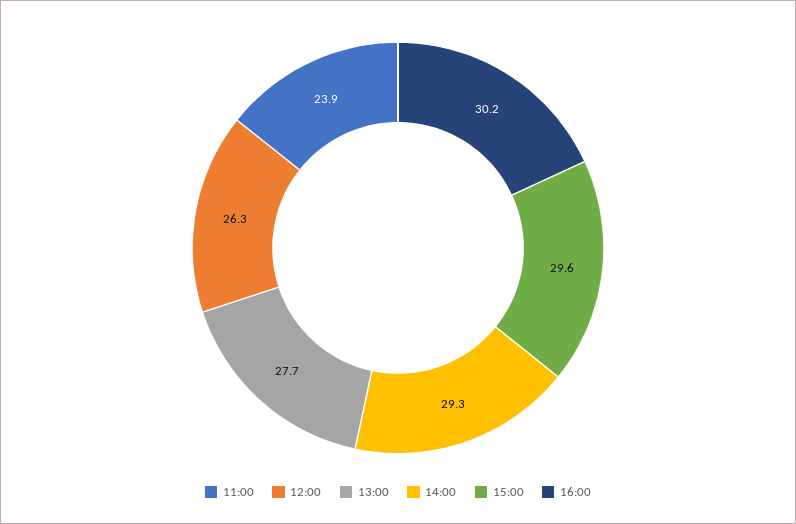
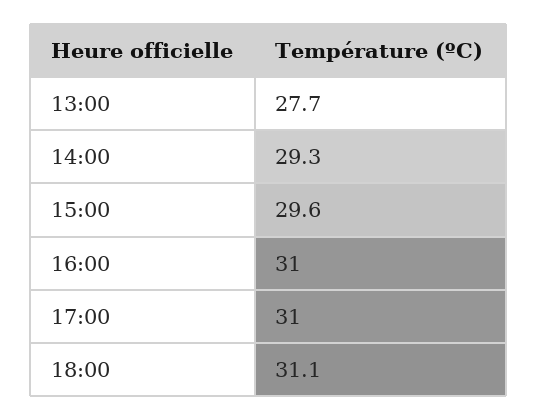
11:00: 23.9 -> none
12:00: 26.3 -> none
16:00: 30.2 -> 31
17:00: none -> 31
18:00: none -> 31.1

